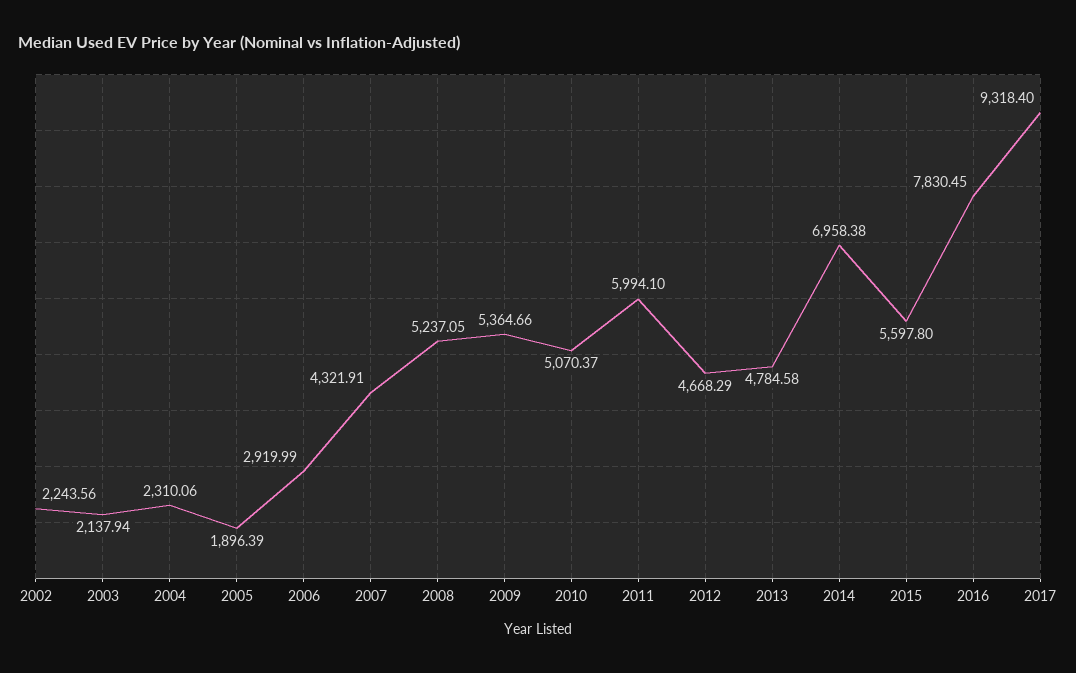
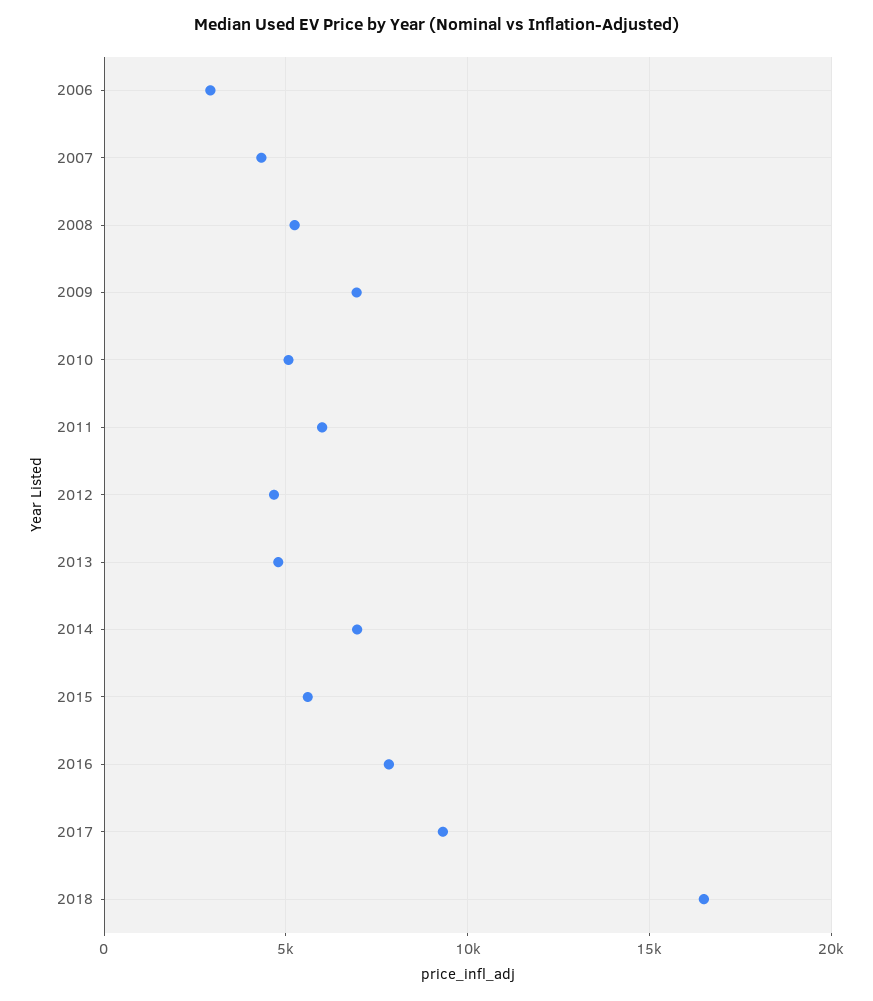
2002: 2243.56 -> none
2003: 2137.94 -> none
2004: 2310.06 -> none
2005: 1896.39 -> none
2009: 5364.66 -> 7000
2018: none -> 16500

